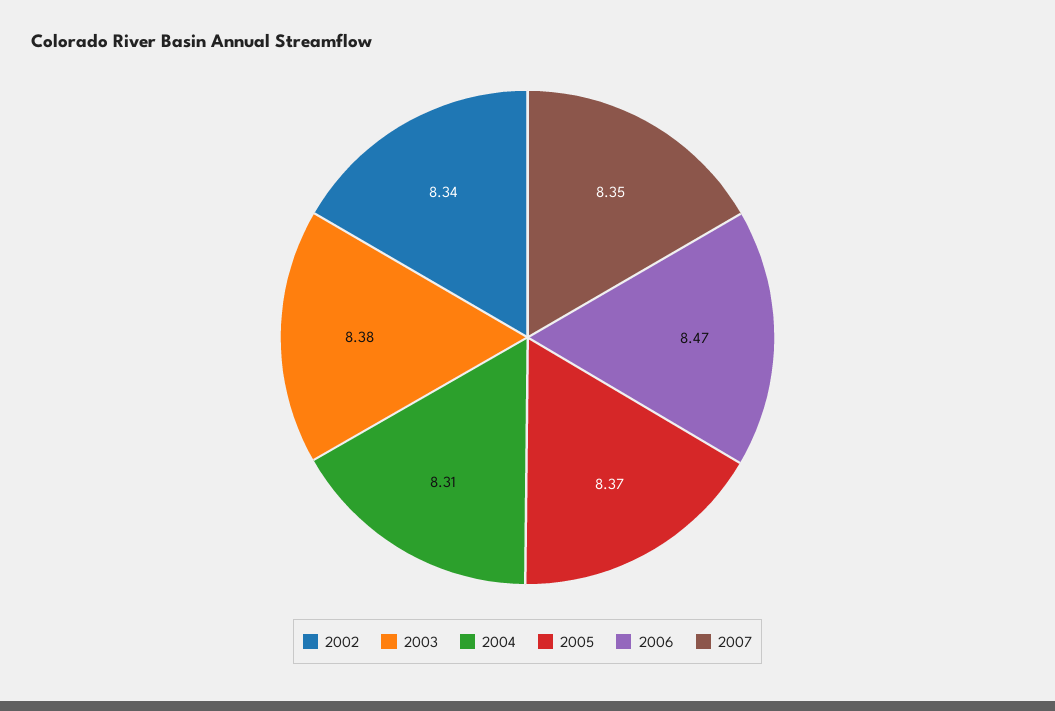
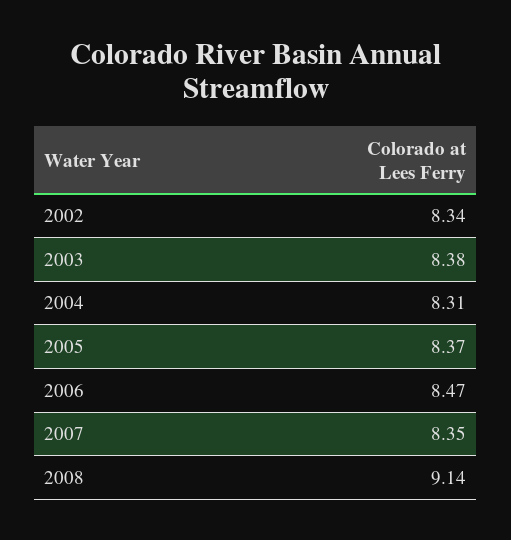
2008: none -> 9.14

